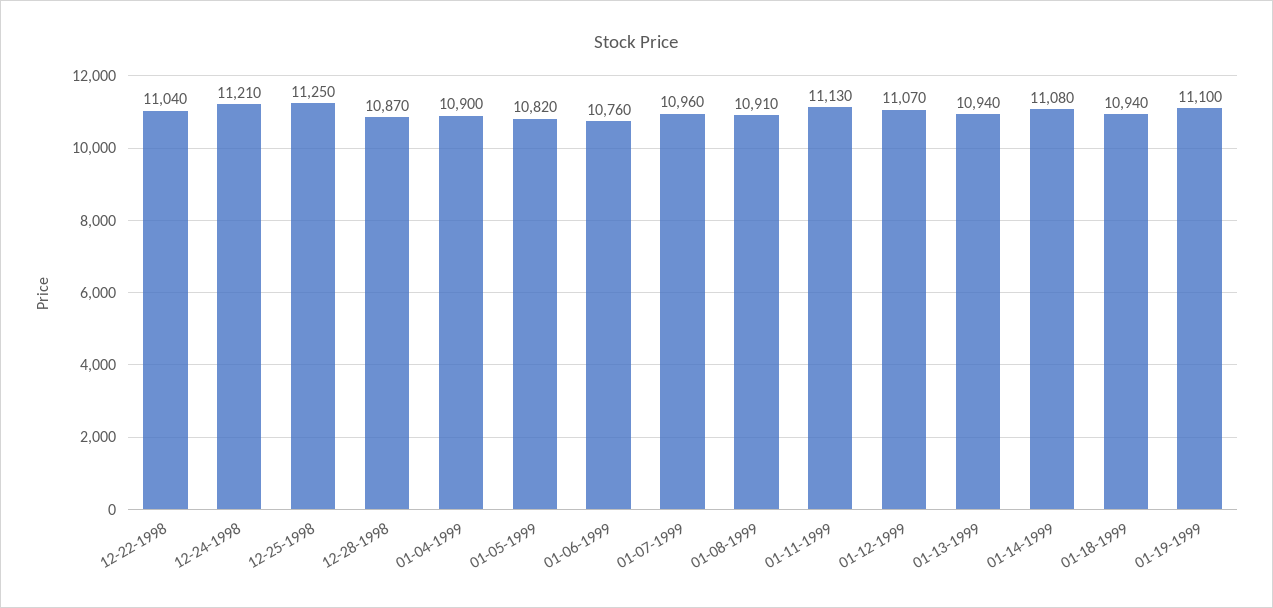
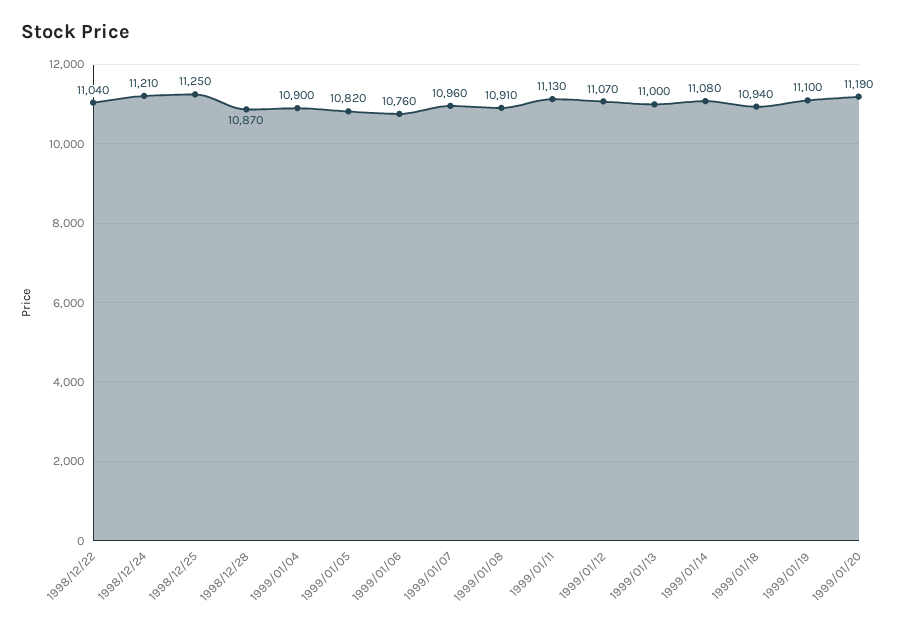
01-13-1999: 10940 -> 11000
1999/01/20: none -> 11190

